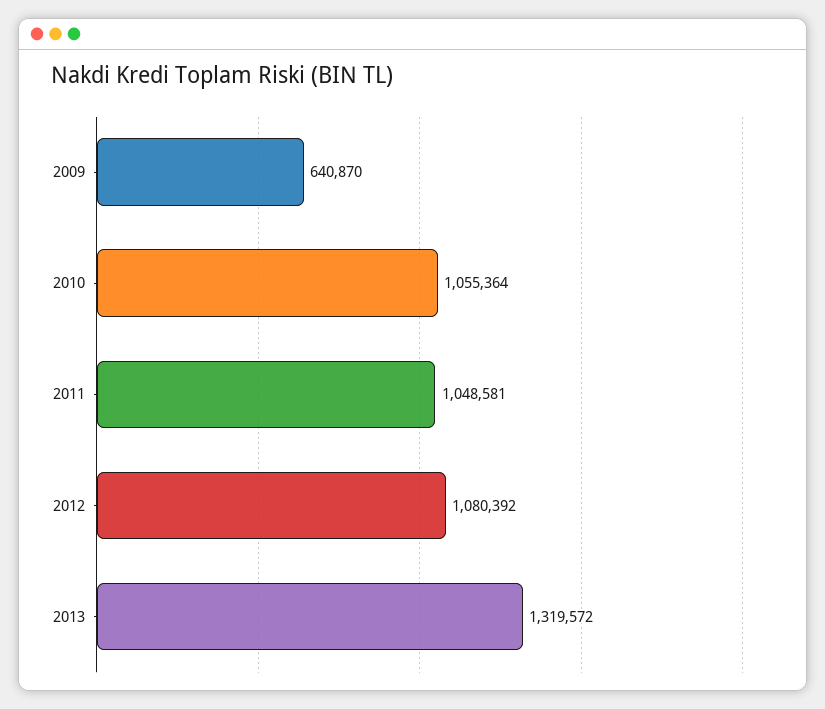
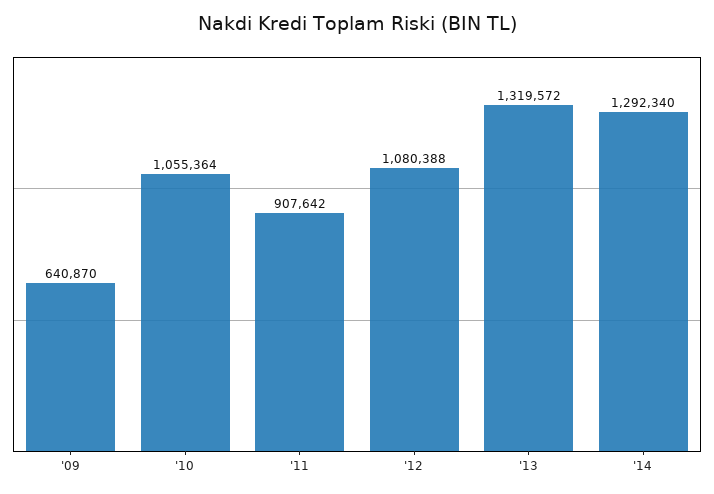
2011: 1048581 -> 907642
2012: 1080392 -> 1080388
'14: none -> 1292340

